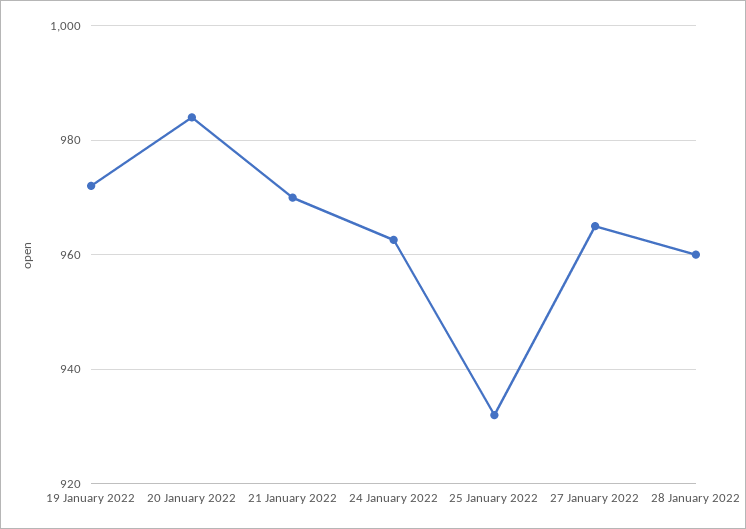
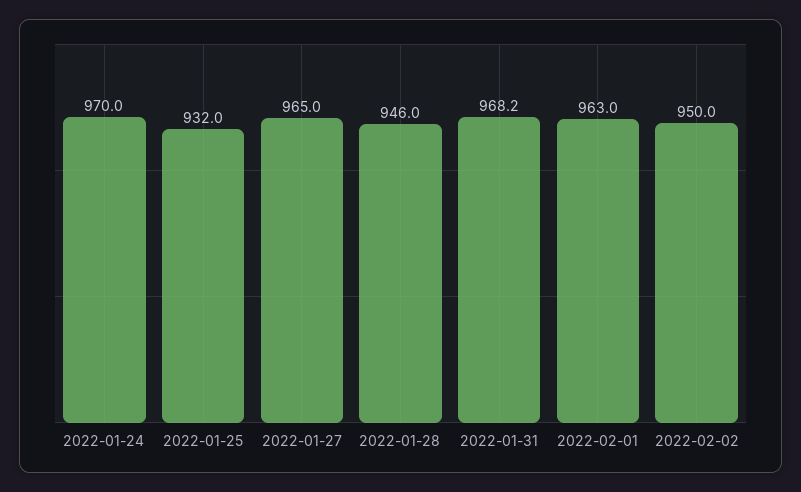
19 January 2022: 972 -> none
20 January 2022: 984 -> none
21 January 2022: 970 -> none
24 January 2022: 962 -> 970
28 January 2022: 960 -> 946
2022-01-31: none -> 968.2
2022-02-01: none -> 963
2022-02-02: none -> 950

